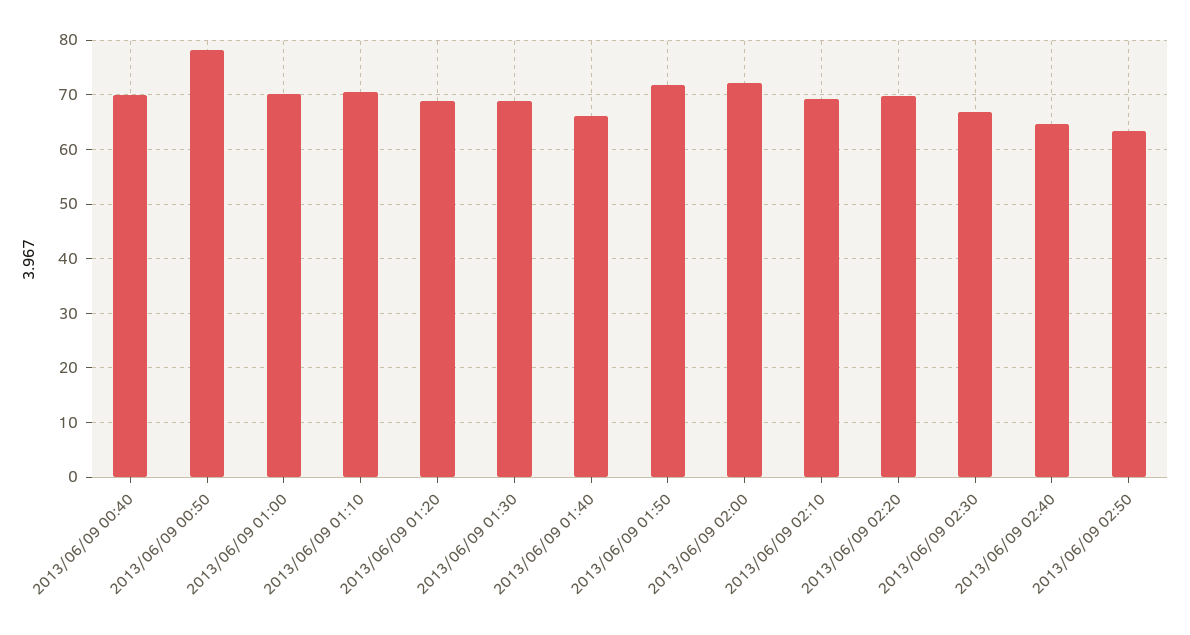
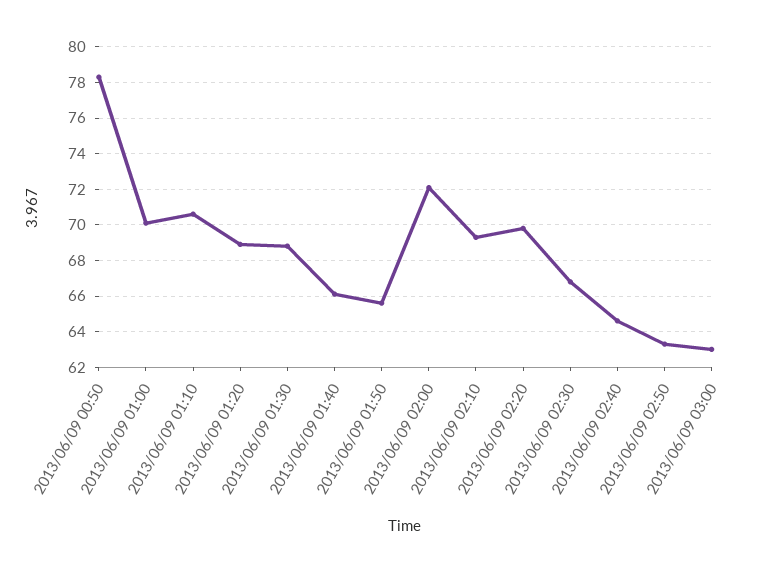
2013/06/09 00:40: 70 -> none
2013/06/09 01:50: 72 -> 65.5
2013/06/09 03:00: none -> 63

